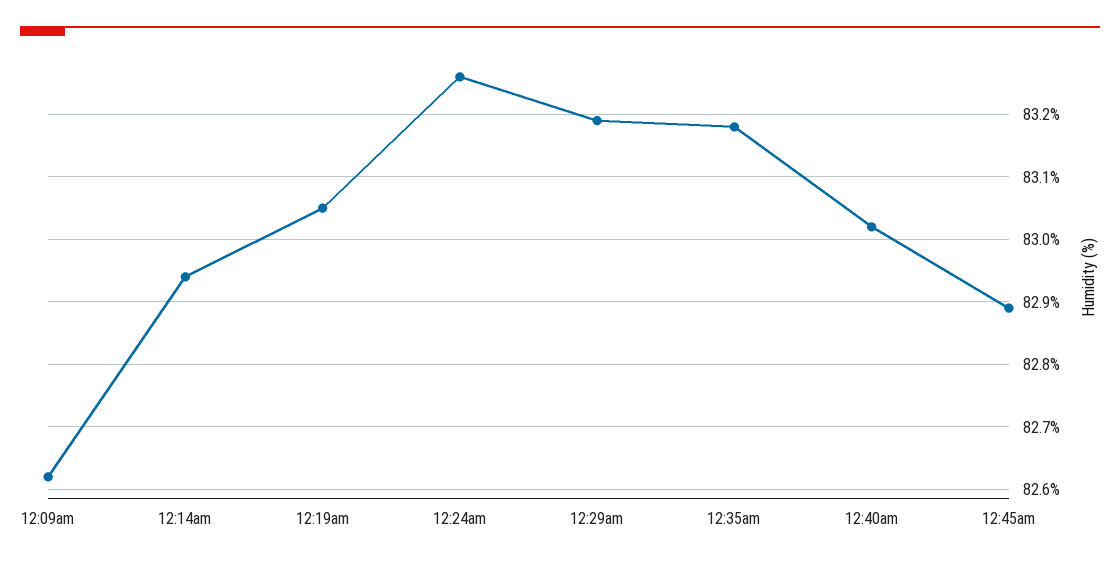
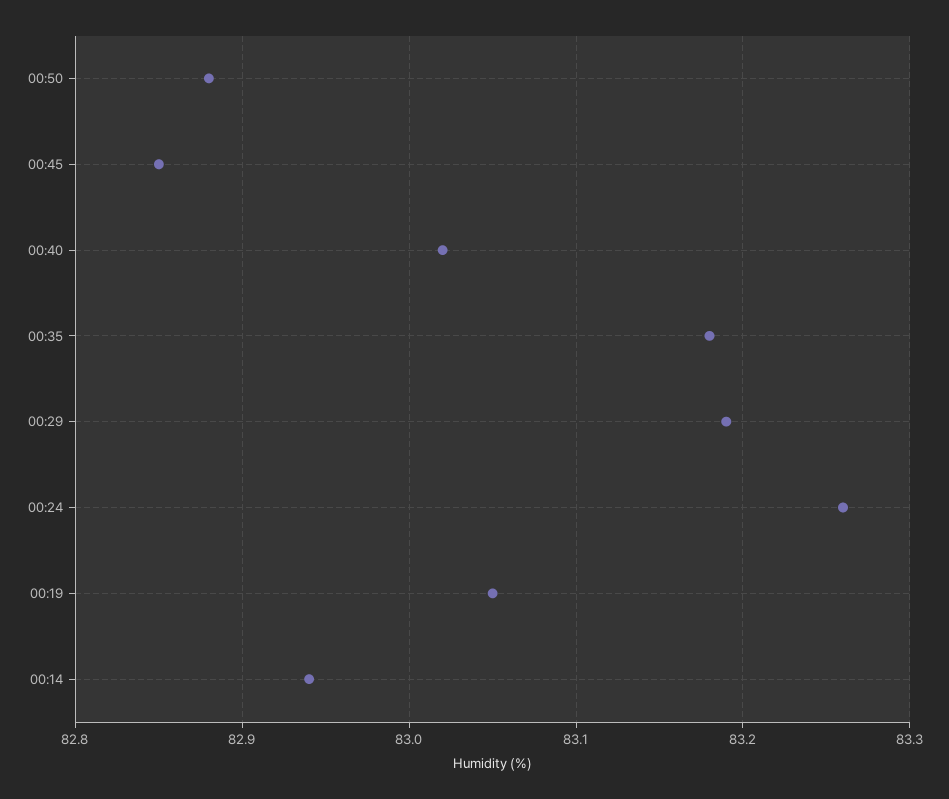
12:09am: 82.62 -> none
12:45am: 82.89 -> 82.85
00:50: none -> 82.88

